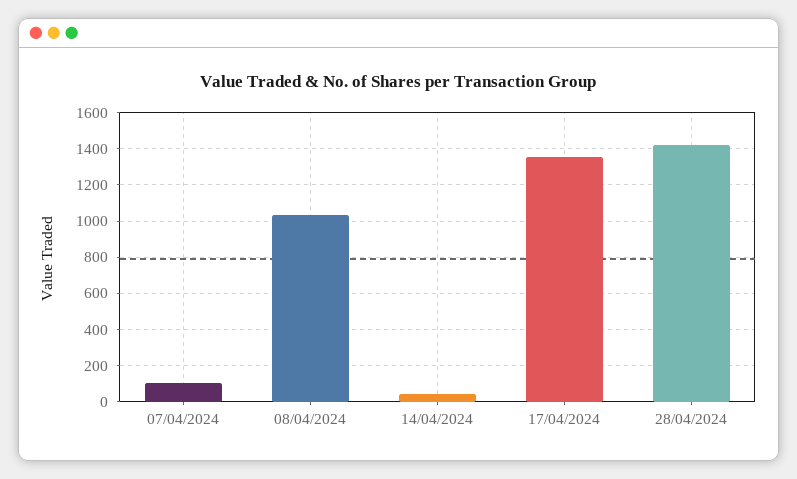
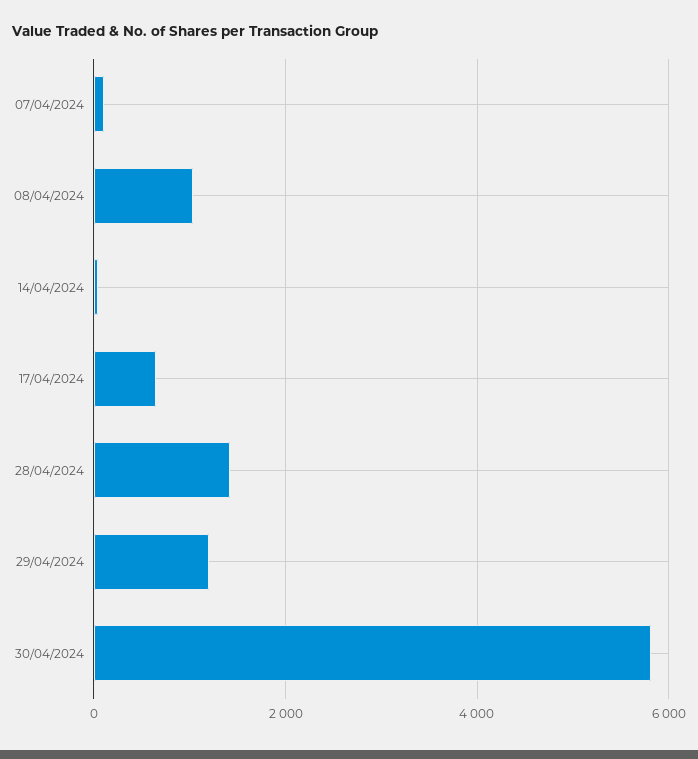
17/04/2024: 1350 -> 600
29/04/2024: none -> 1200
30/04/2024: none -> 5800

